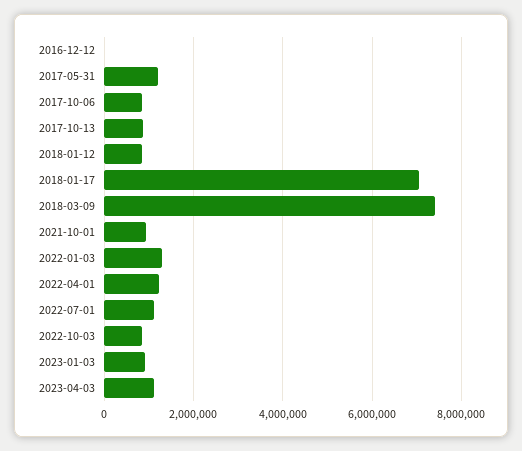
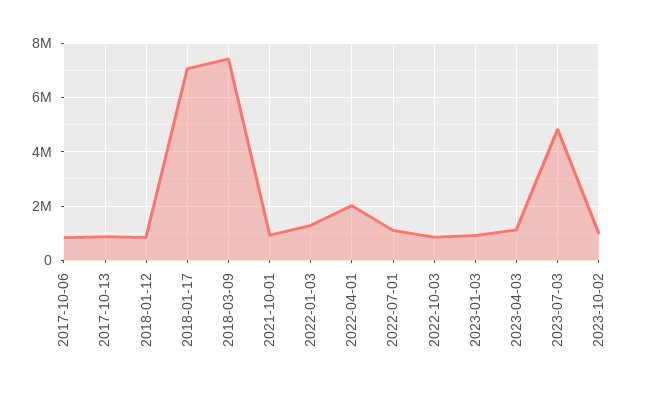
2016-12-12: 0 -> none
2017-05-31: 1200000 -> none
2022-04-01: 1200000 -> 2000000
2023-07-03: none -> 4750000
2023-10-02: none -> 1000000

